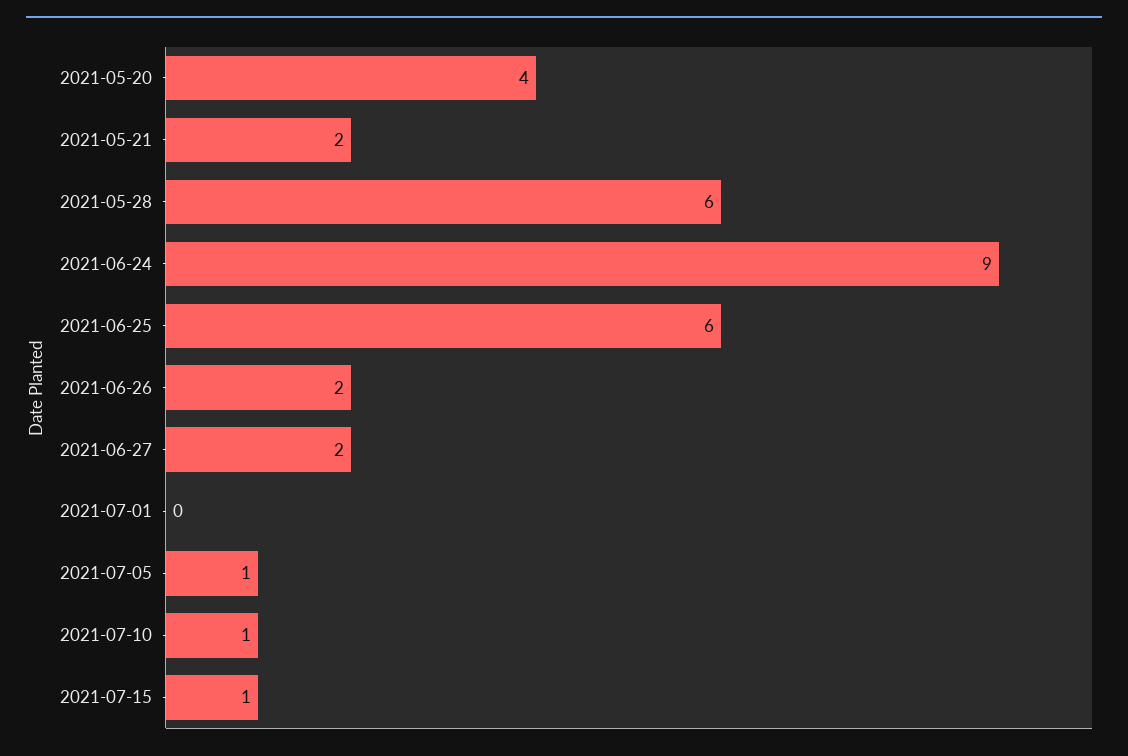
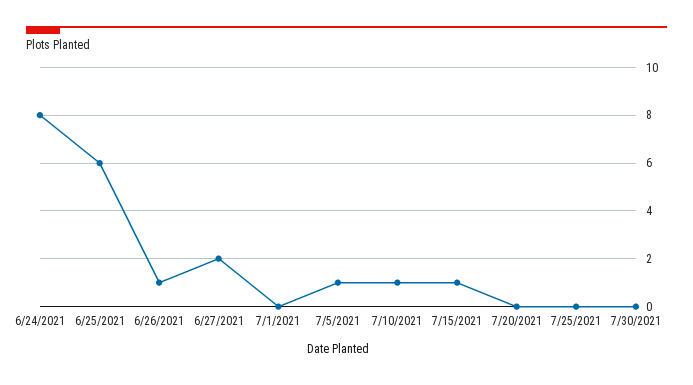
2021-05-20: 4 -> none
2021-05-21: 2 -> none
2021-05-28: 6 -> none
2021-06-24: 9 -> 8
2021-06-26: 2 -> 1
7/20/2021: none -> 0
7/25/2021: none -> 0
7/30/2021: none -> 0

